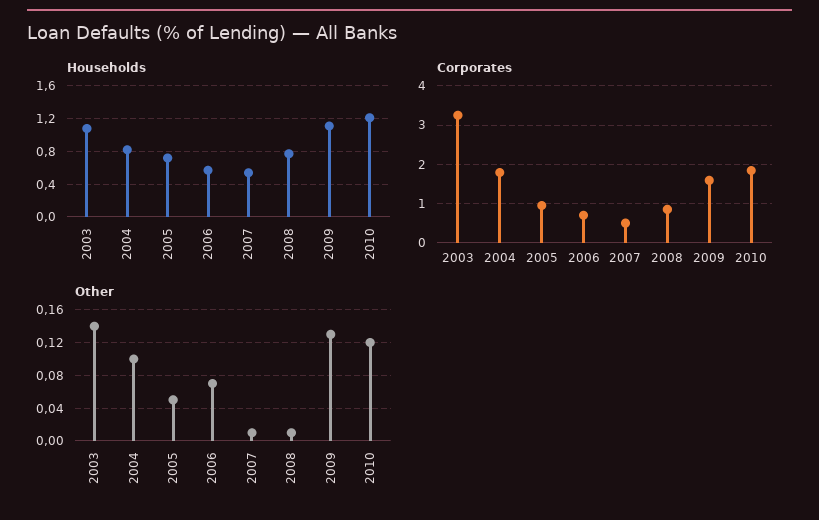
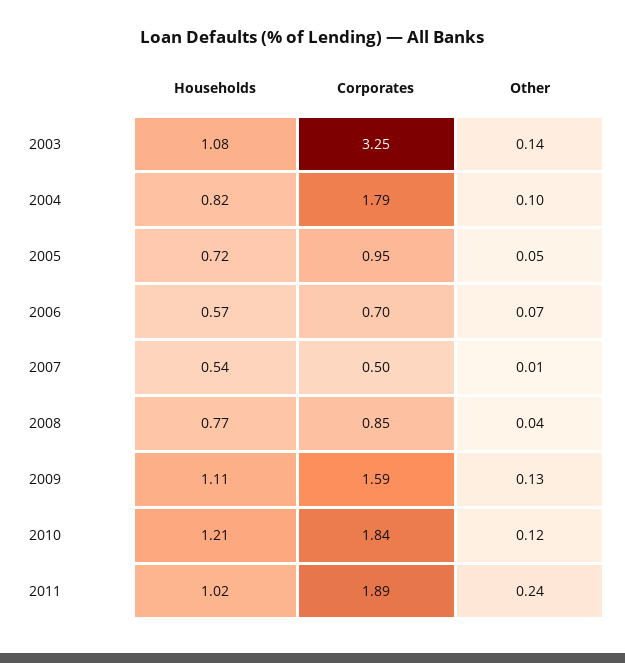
Other, 2008: 0.01 -> 0.04
Households, 2011: none -> 1.02
Corporates, 2011: none -> 1.89
Other, 2011: none -> 0.24

